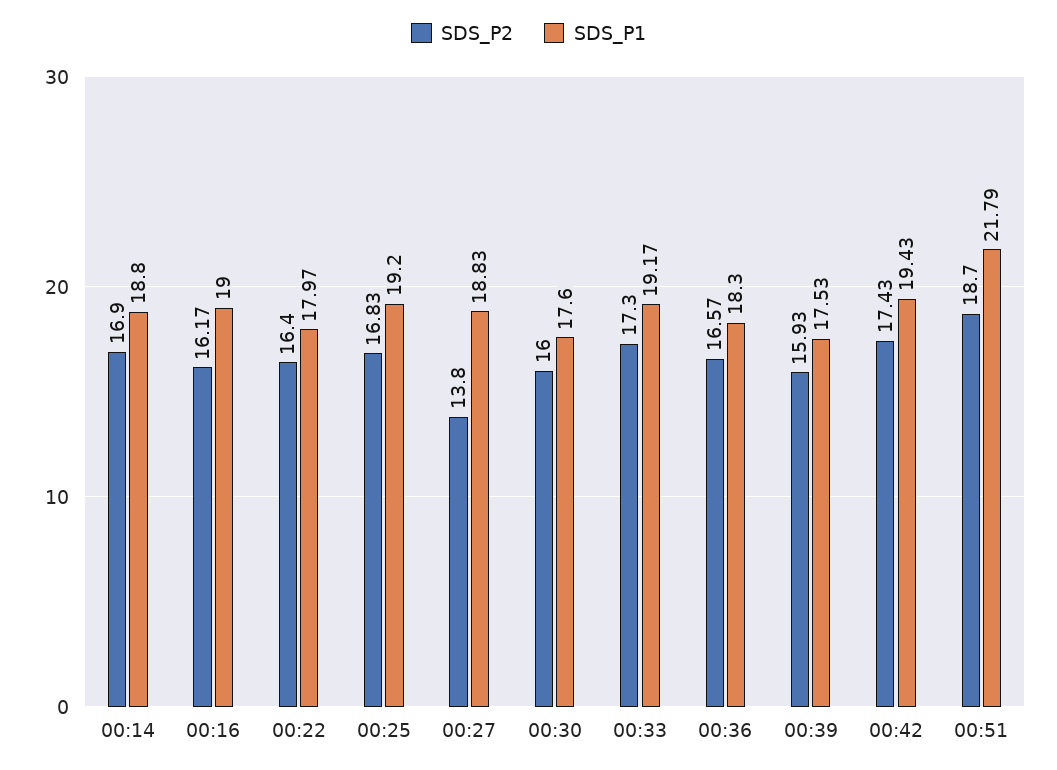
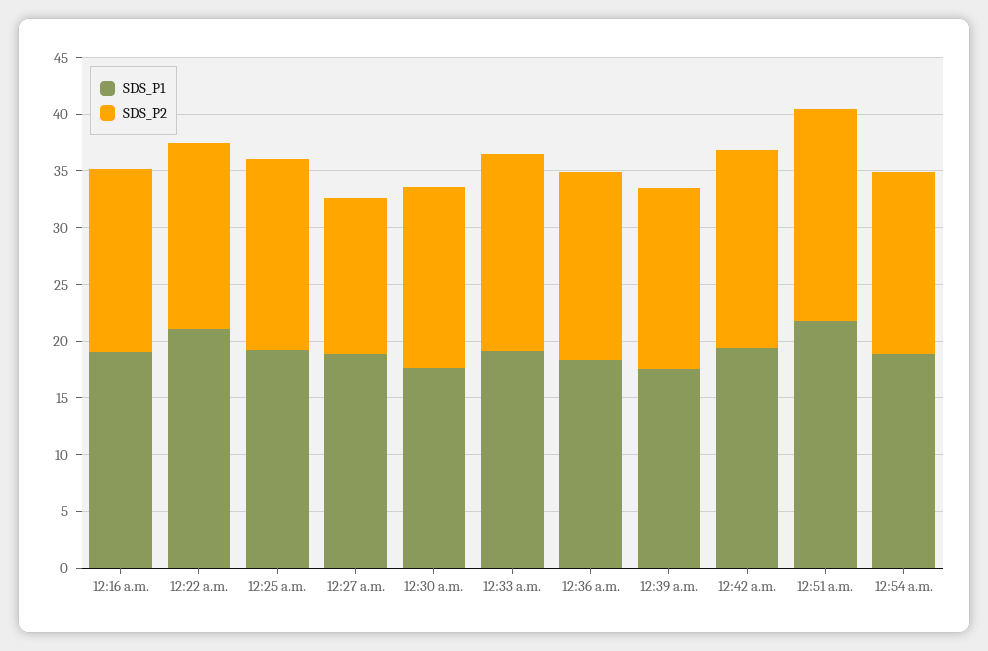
SDS_P2, 00:14: 16.9 -> none
SDS_P1, 00:14: 18.8 -> none
SDS_P1, 00:22: 17.97 -> 21
SDS_P1, 12:54 a.m.: none -> 19
SDS_P2, 12:54 a.m.: none -> 16

